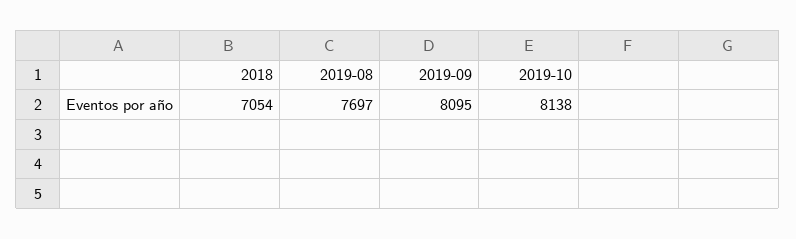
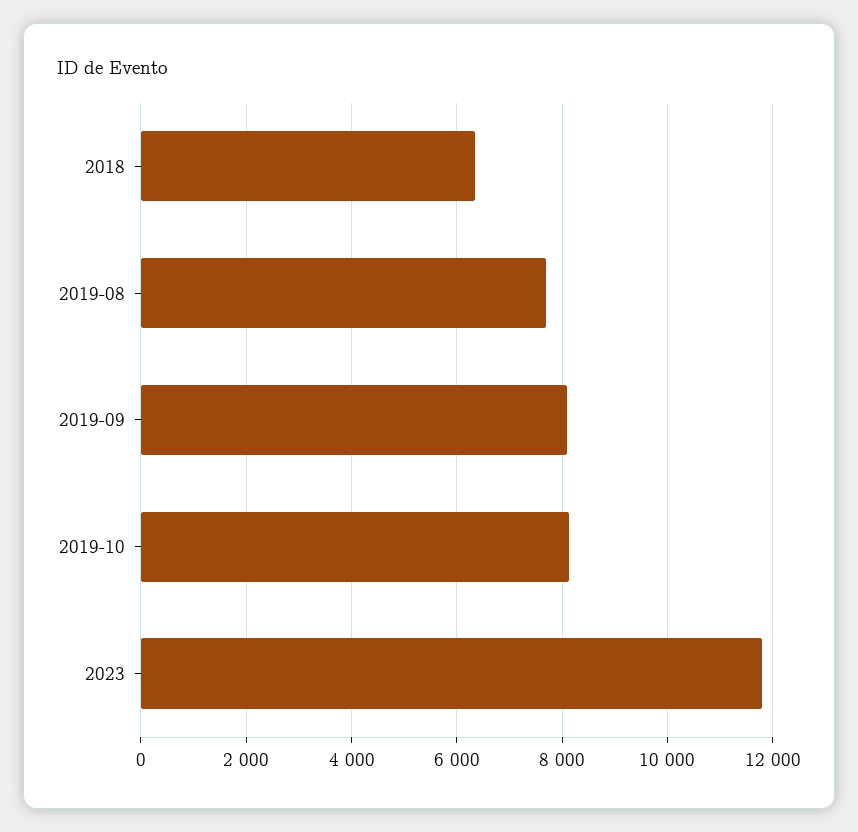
2018: 7054 -> 6400
2023: none -> 11800

